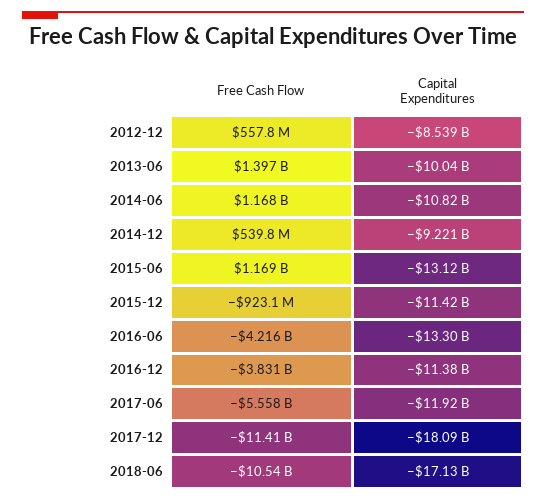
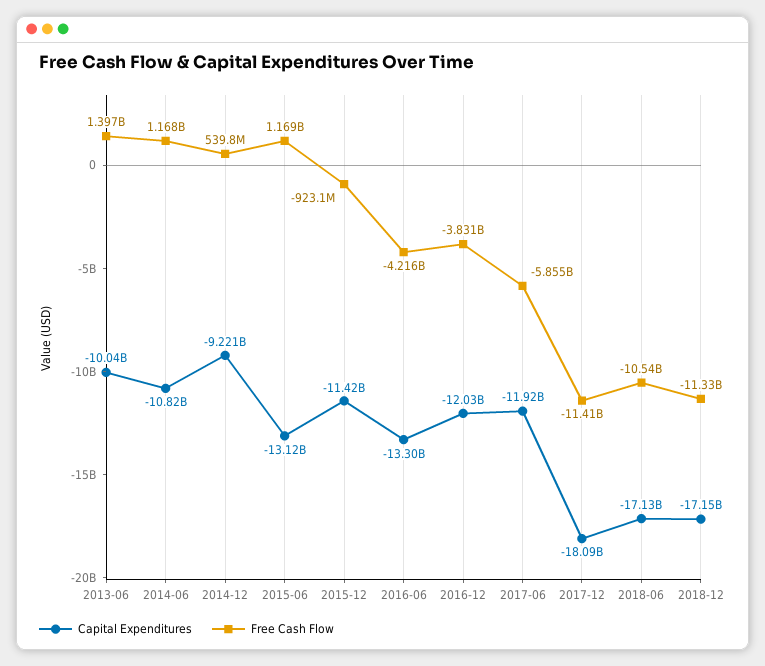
Free Cash Flow, 2012-12: 557800000 -> none
Capital Expenditures, 2012-12: -8539000000 -> none
Capital Expenditures, 2016-12: -11380000000 -> -12030000000
Free Cash Flow, 2017-06: -5558000000 -> -5855000000
Capital Expenditures, 2018-12: none -> -17150000000
Free Cash Flow, 2018-12: none -> -11330000000

